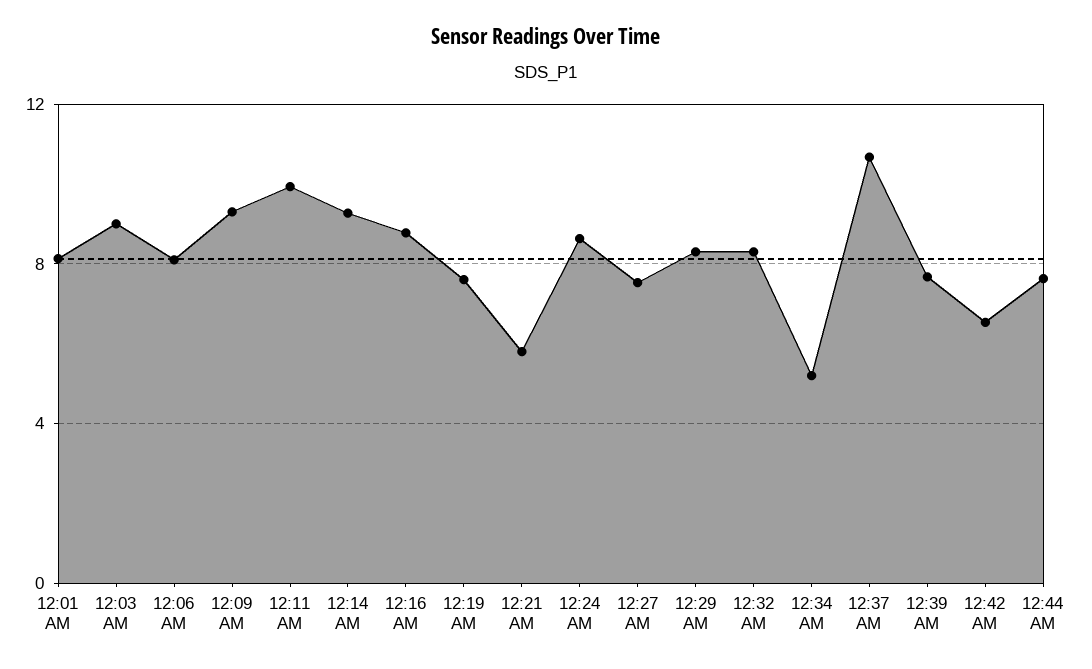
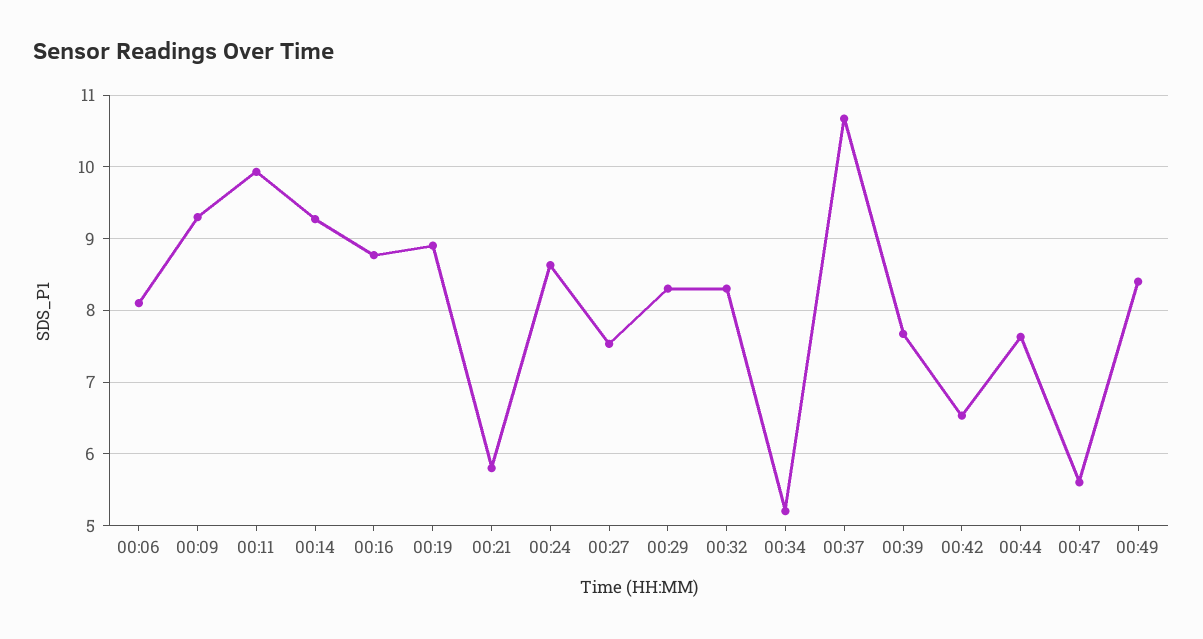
12:01 AM: 8 -> none
12:03 AM: 9 -> none
12:19 AM: 7.5 -> 8.9
00:47: none -> 5.6
00:49: none -> 8.4

